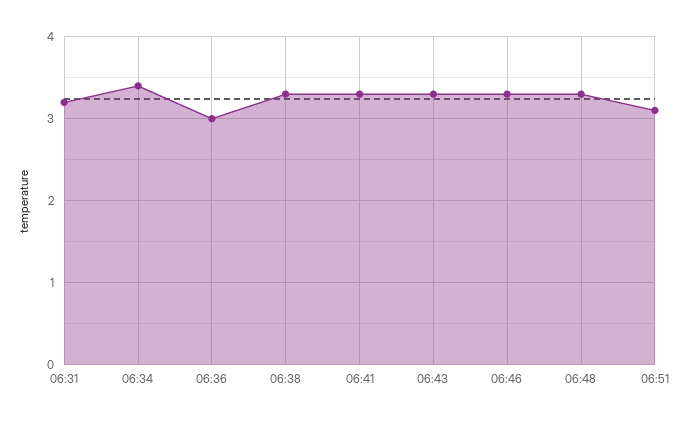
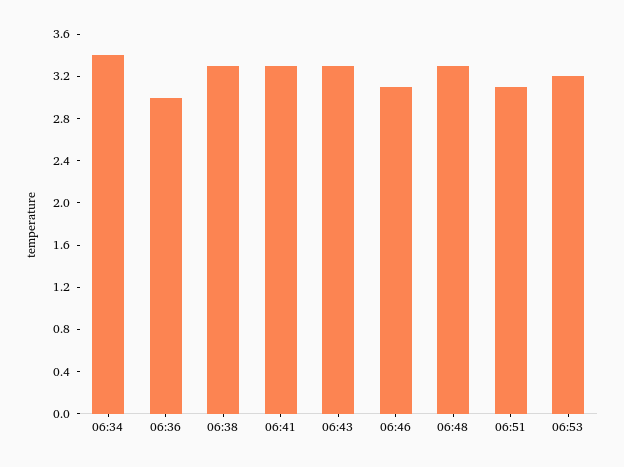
06:31: 3.2 -> none
06:46: 3.3 -> 3.1
06:53: none -> 3.2

